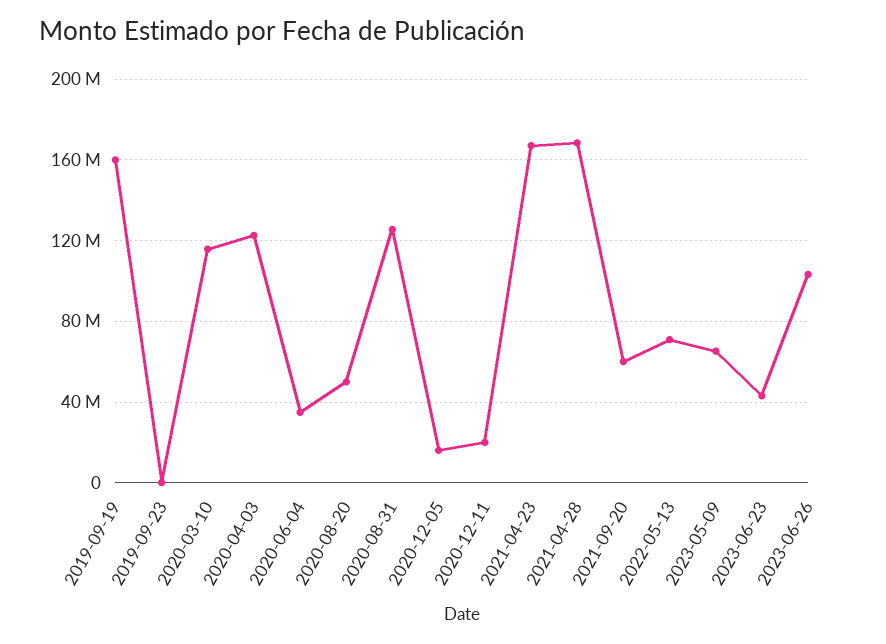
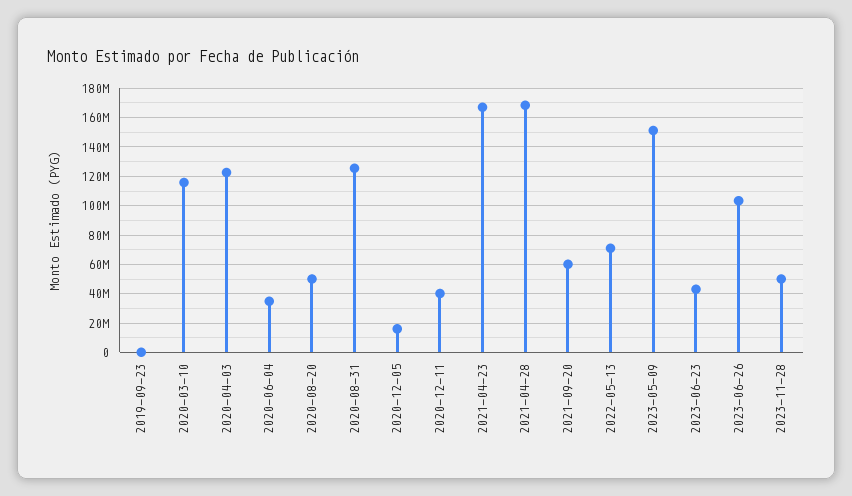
2019-09-19: 160000000 -> none
2020-12-11: 20000000 -> 40000000
2023-05-09: 65000000 -> 150000000
2023-11-28: none -> 50000000

